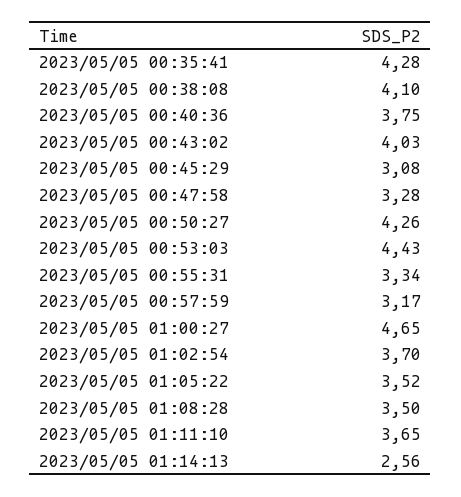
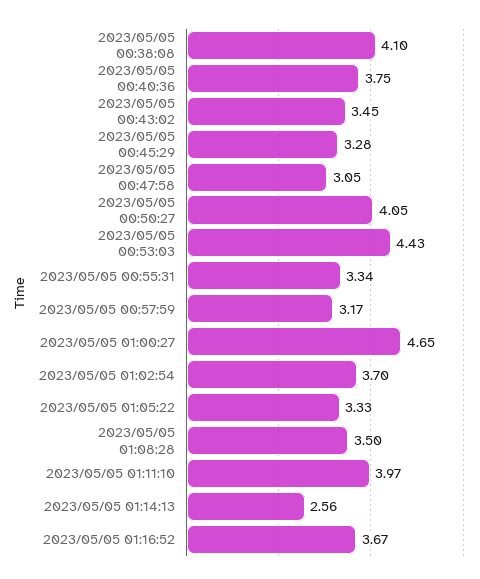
2023/05/05 00:35:41: 4.28 -> none
2023/05/05 00:43:02: 4.03 -> 3.45
2023/05/05 00:45:29: 3.08 -> 3.28
2023/05/05 00:47:58: 3.28 -> 3.05
2023/05/05 00:50:27: 4.26 -> 4.05
2023/05/05 01:05:22: 3.52 -> 3.33
2023/05/05 01:11:10: 3.65 -> 3.97
2023/05/05 01:16:52: none -> 3.67

